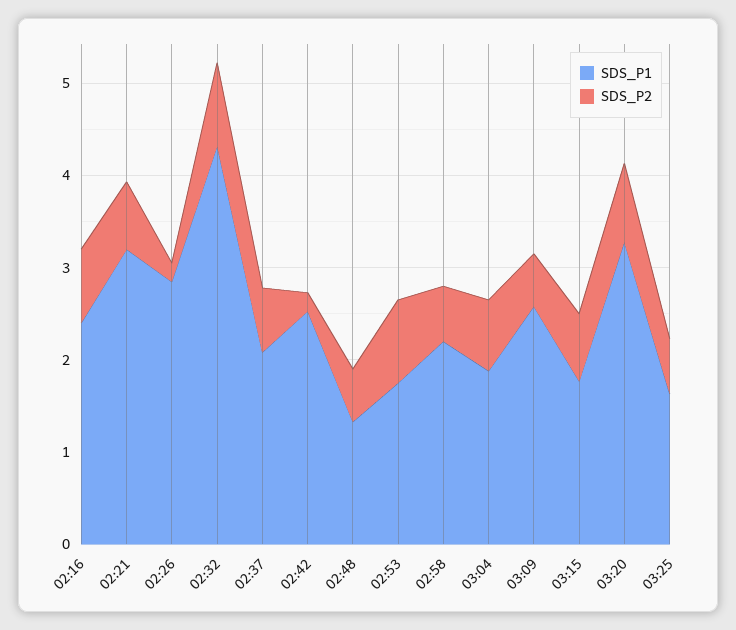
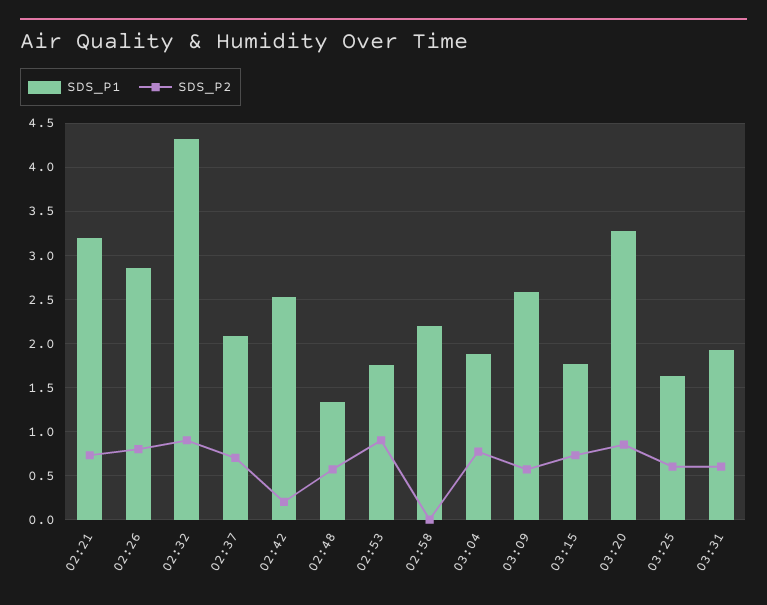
SDS_P1, 02:16: 2.4 -> none
SDS_P2, 02:16: 0.8 -> none
SDS_P2, 02:26: 0.2 -> 0.8
SDS_P2, 02:58: 0.6 -> 0
SDS_P1, 03:31: none -> 1.9
SDS_P2, 03:31: none -> 0.6

